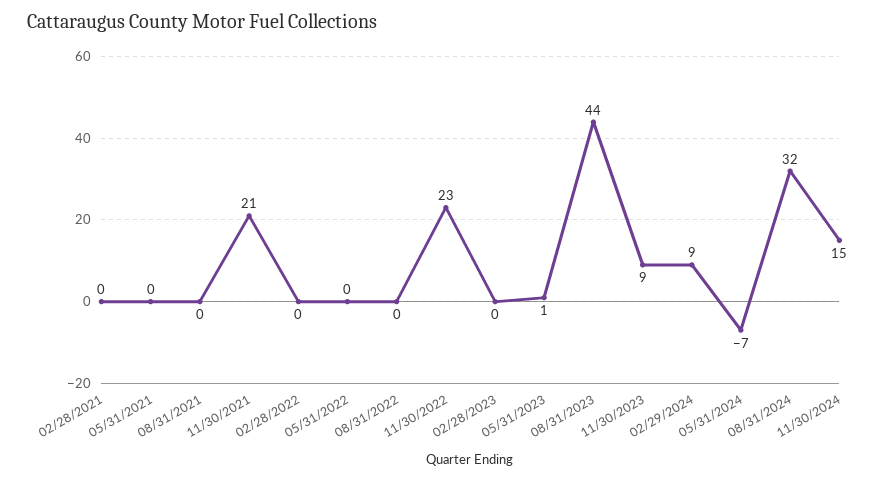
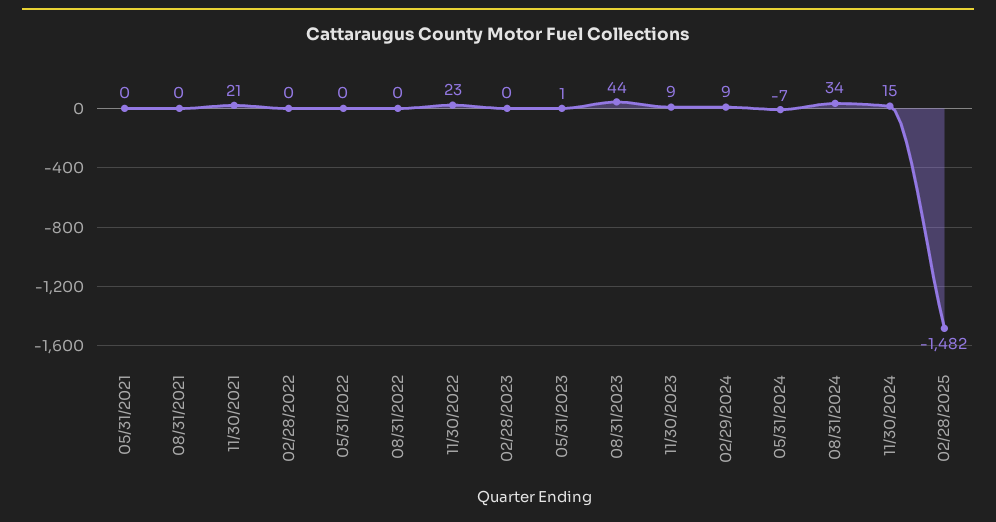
02/28/2021: 0 -> none
08/31/2024: 32 -> 34
02/28/2025: none -> -1482

